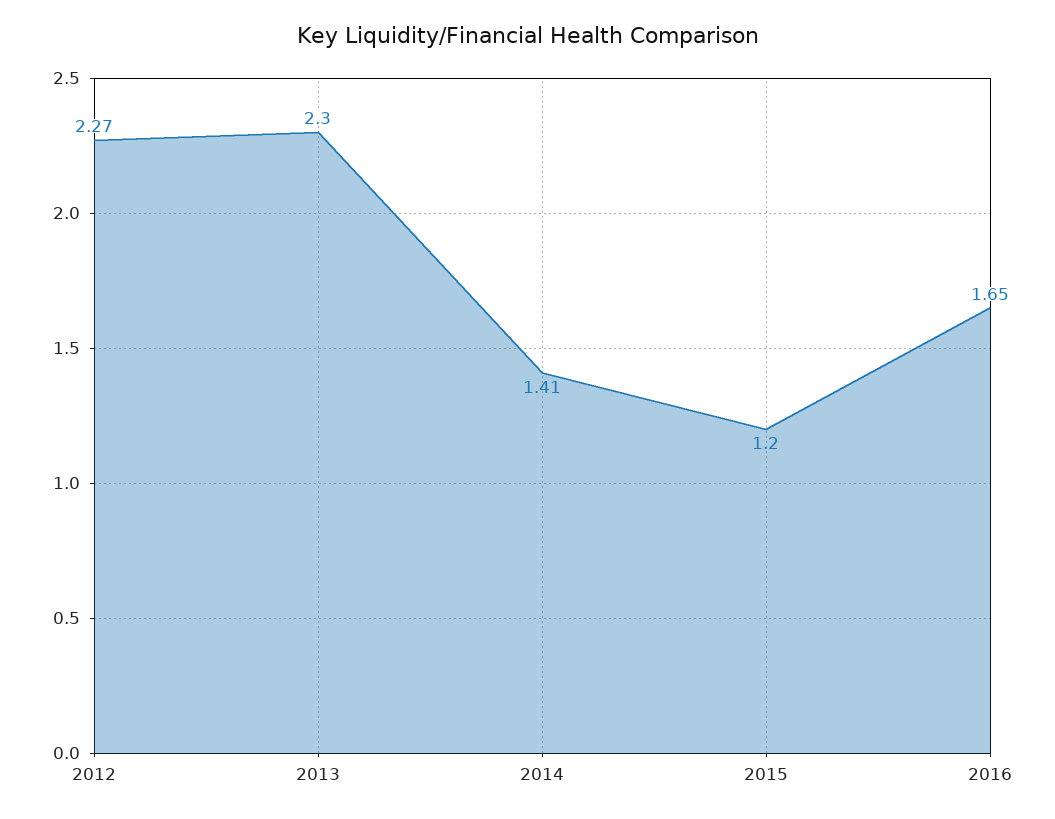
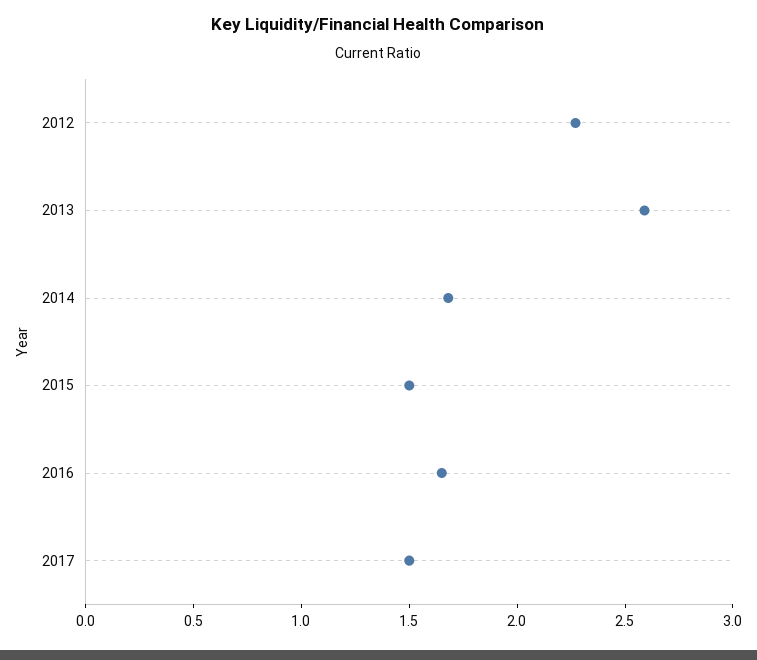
2013: 2.3 -> 2.6
2014: 1.41 -> 1.7
2015: 1.2 -> 1.5
2017: none -> 1.5

